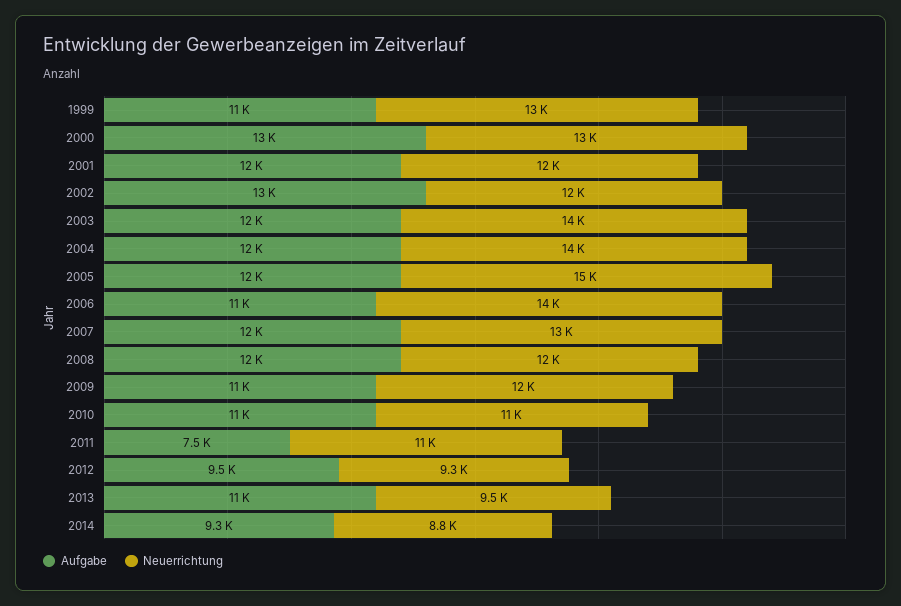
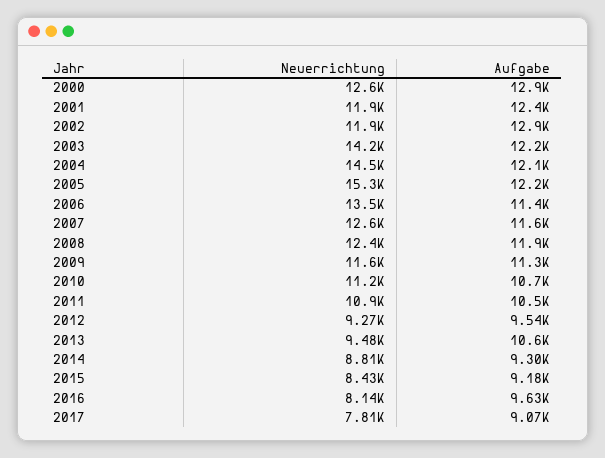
Aufgabe, 1999: 11000 -> none
Neuerrichtung, 1999: 13000 -> none
Aufgabe, 2011: 7500 -> 10500
Neuerrichtung, 2015: none -> 8430
Aufgabe, 2015: none -> 9180
Neuerrichtung, 2016: none -> 8140
Aufgabe, 2016: none -> 9630
Neuerrichtung, 2017: none -> 7810
Aufgabe, 2017: none -> 9070

